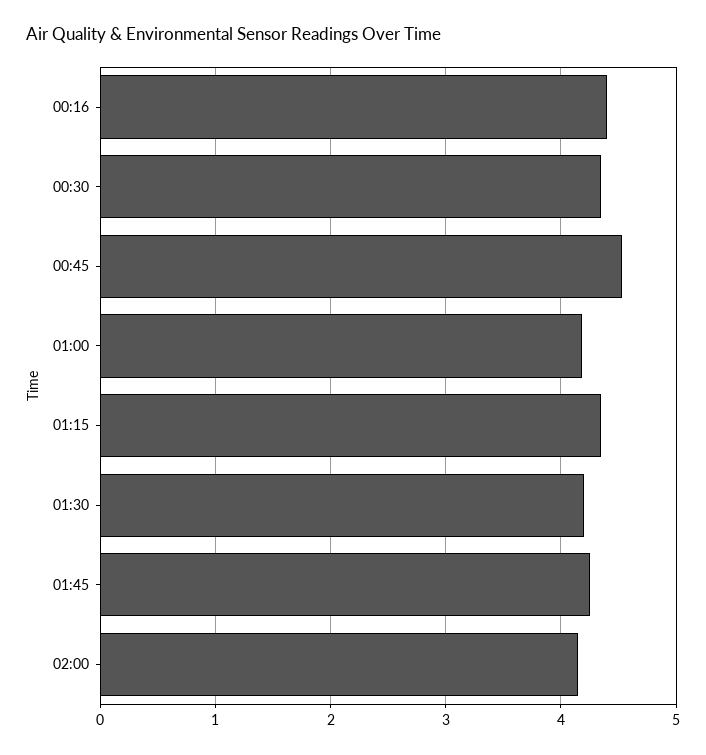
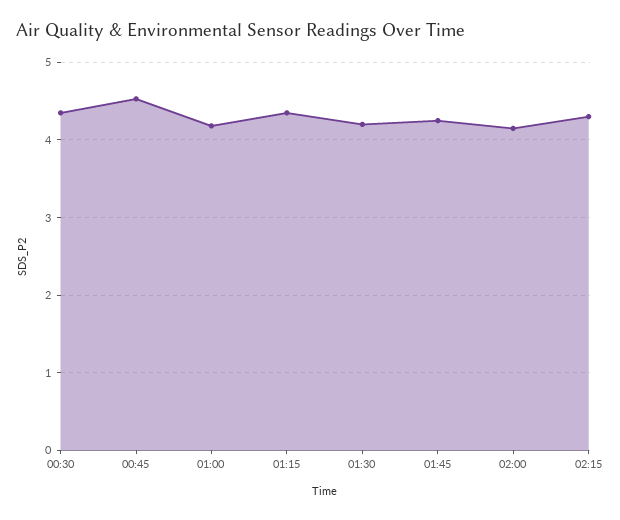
00:16: 4.4 -> none
02:15: none -> 4.3

